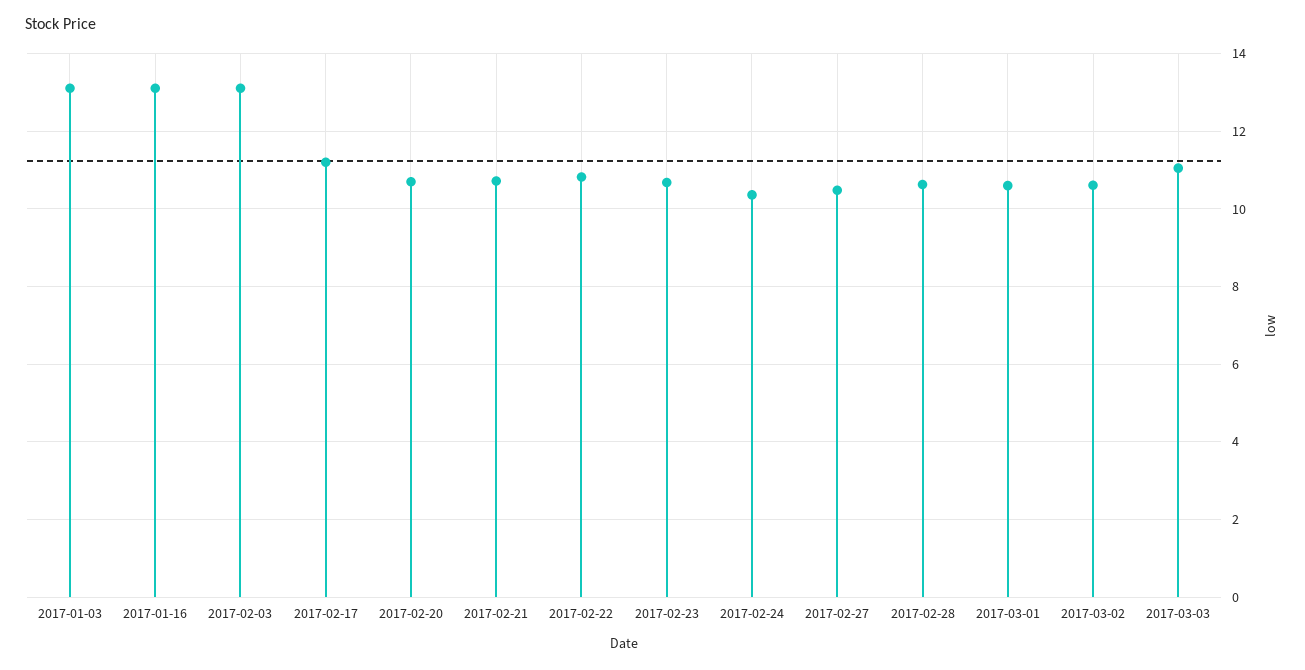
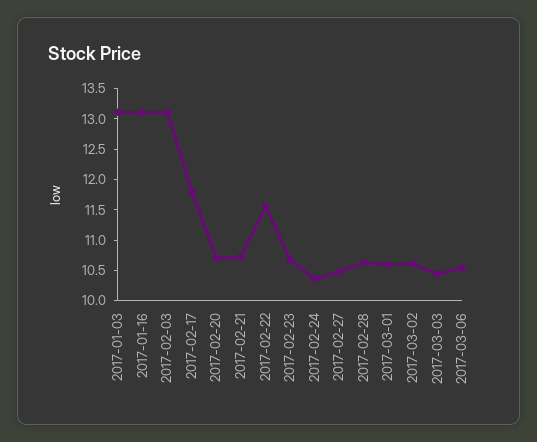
2017-02-17: 11.2 -> 11.75
2017-02-22: 10.8 -> 11.5
2017-03-03: 11 -> 10.5
2017-03-06: none -> 10.5

